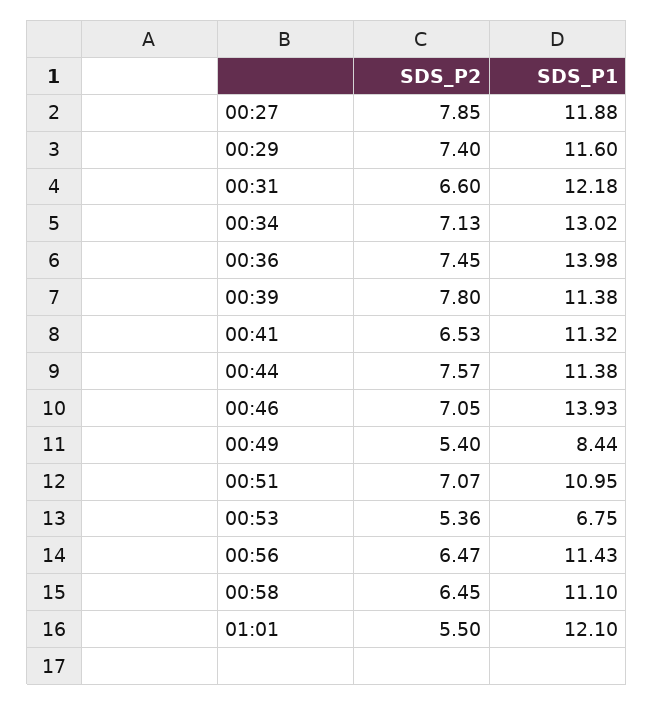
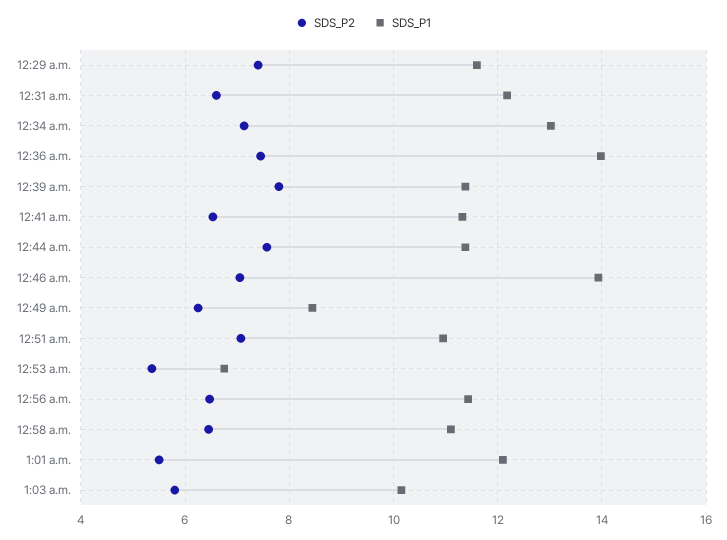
SDS_P2, 00:27: 7.85 -> none
SDS_P1, 00:27: 11.88 -> none
SDS_P2, 00:49: 5.4 -> 6.2
SDS_P2, 1:03 a.m.: none -> 5.8
SDS_P1, 1:03 a.m.: none -> 10.2

